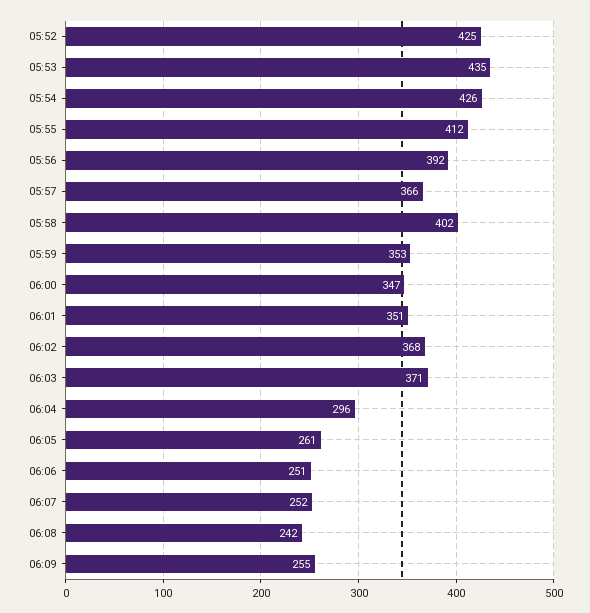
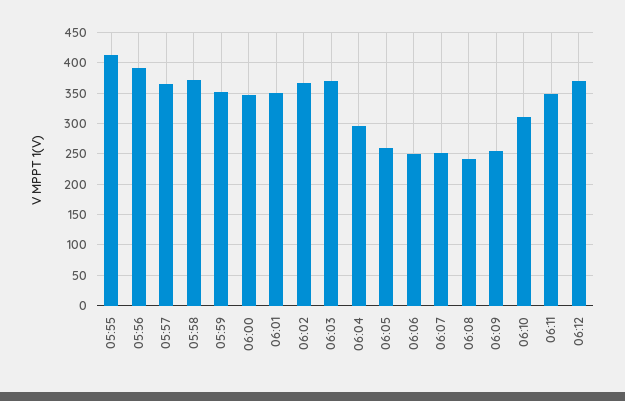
05:52: 425 -> none
05:53: 435 -> none
05:54: 426 -> none
05:58: 402 -> 370
06:10: none -> 310
06:11: none -> 350
06:12: none -> 370

